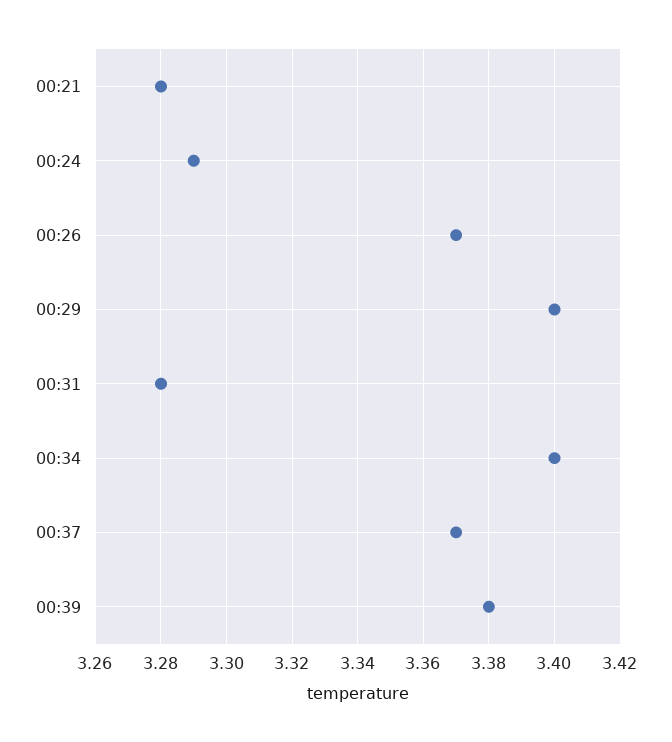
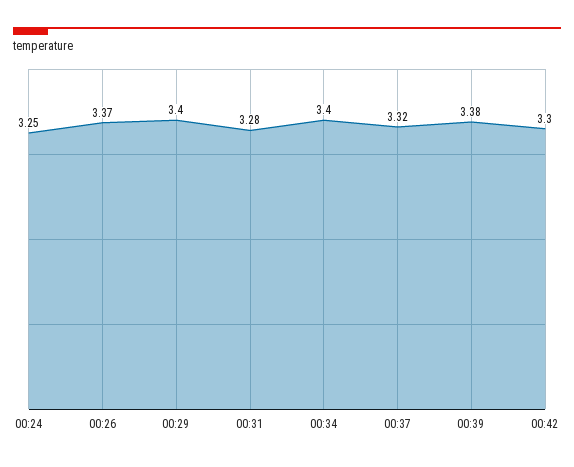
00:21: 3.28 -> none
00:24: 3.29 -> 3.25
00:37: 3.37 -> 3.32
00:42: none -> 3.3

